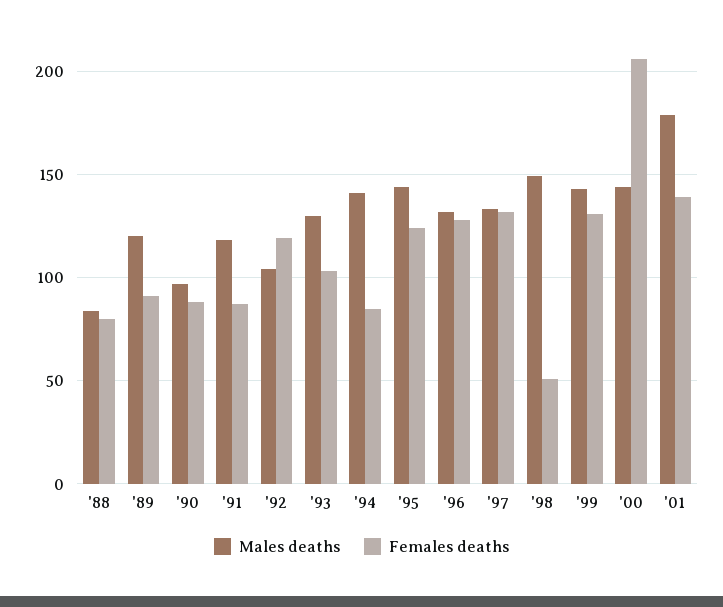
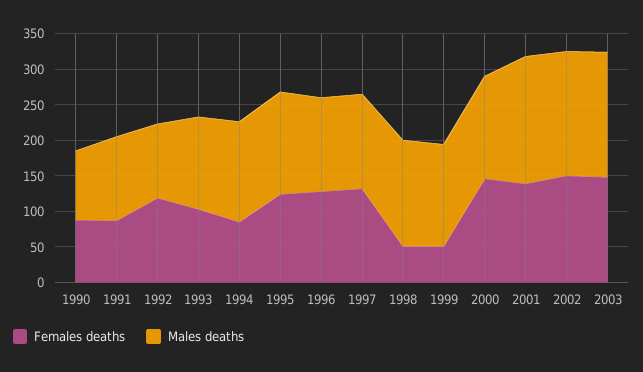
Males deaths, '88: 85 -> none
Females deaths, '88: 80 -> none
Males deaths, '89: 120 -> none
Females deaths, '89: 90 -> none
Females deaths, '99: 130 -> 50
Females deaths, '00: 205 -> 150
Females deaths, 2002: none -> 150
Males deaths, 2002: none -> 175
Females deaths, 2003: none -> 150
Males deaths, 2003: none -> 175

